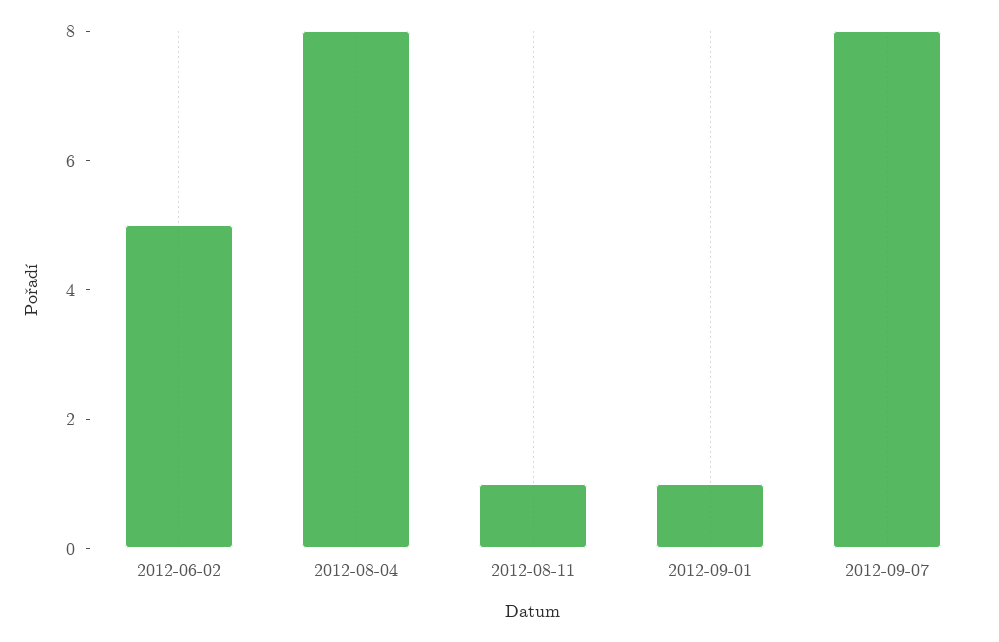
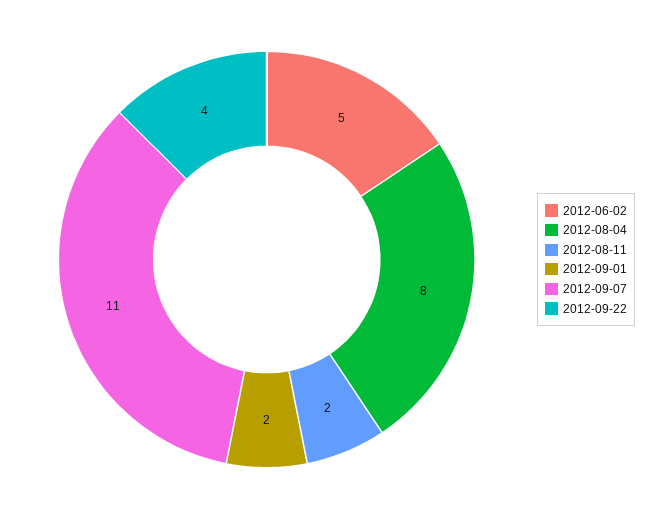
2012-08-11: 1 -> 2
2012-09-01: 1 -> 2
2012-09-07: 8 -> 11
2012-09-22: none -> 4

